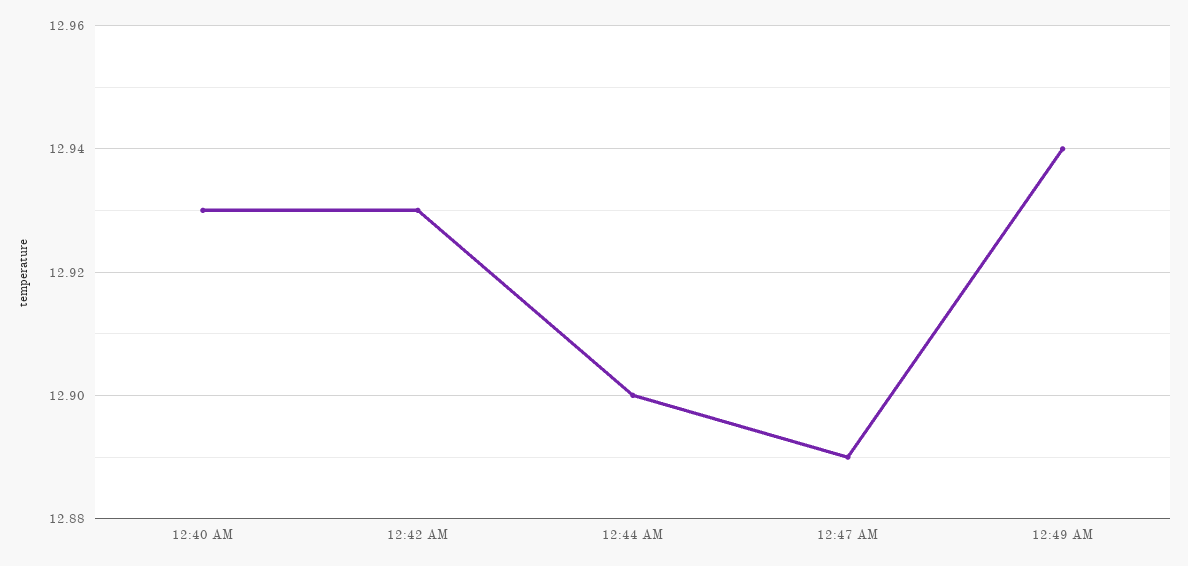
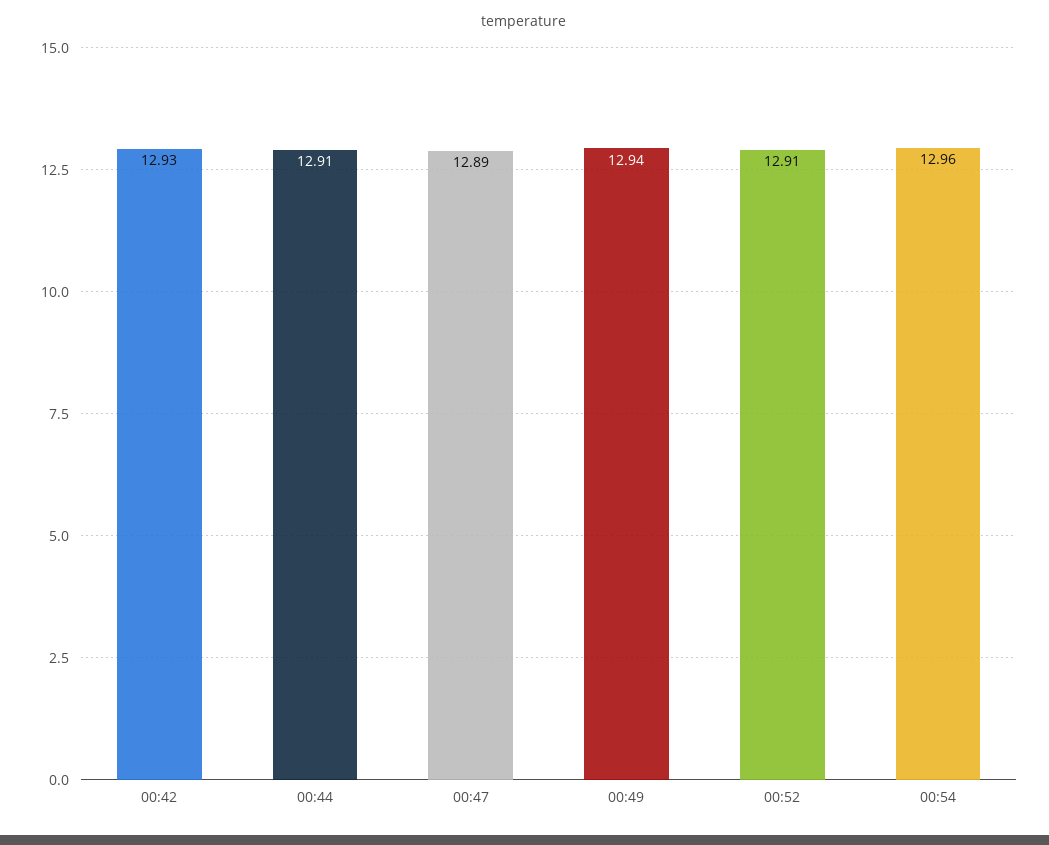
12:40 AM: 12.93 -> none
12:44 AM: 12.9 -> 12.91
00:52: none -> 12.91
00:54: none -> 12.96

